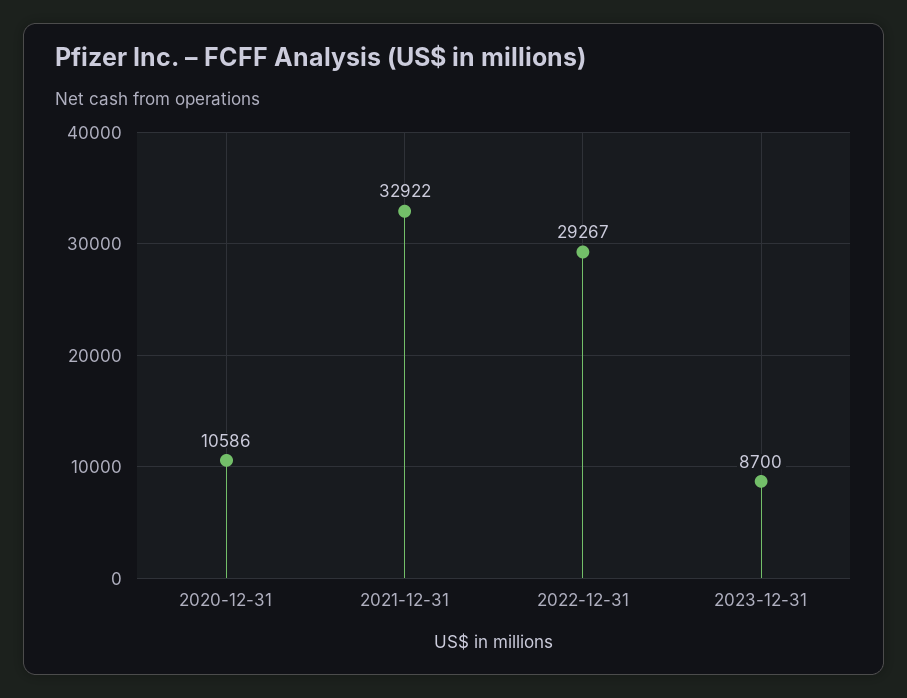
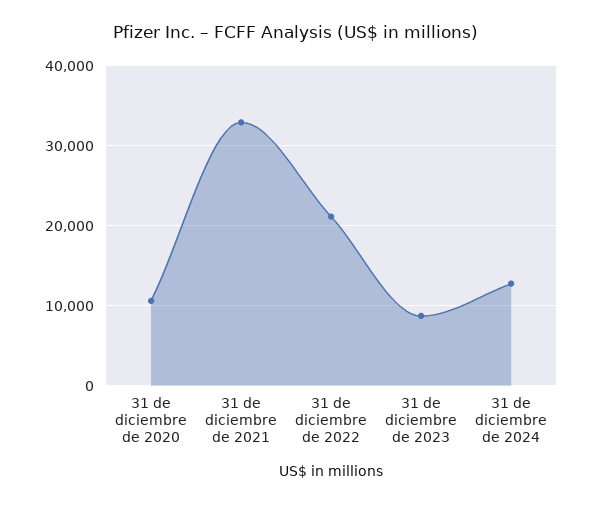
2022-12-31: 29267 -> 21000
31 de diciembre de 2024: none -> 13000

